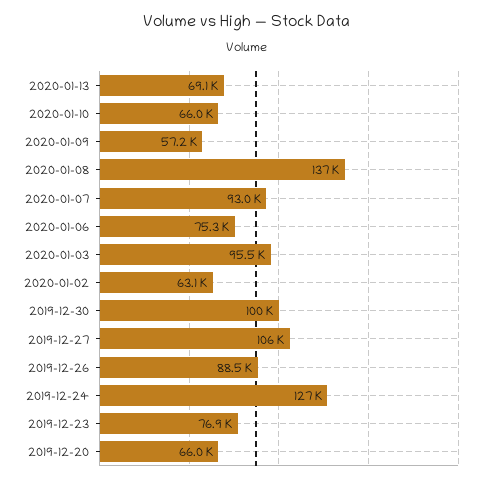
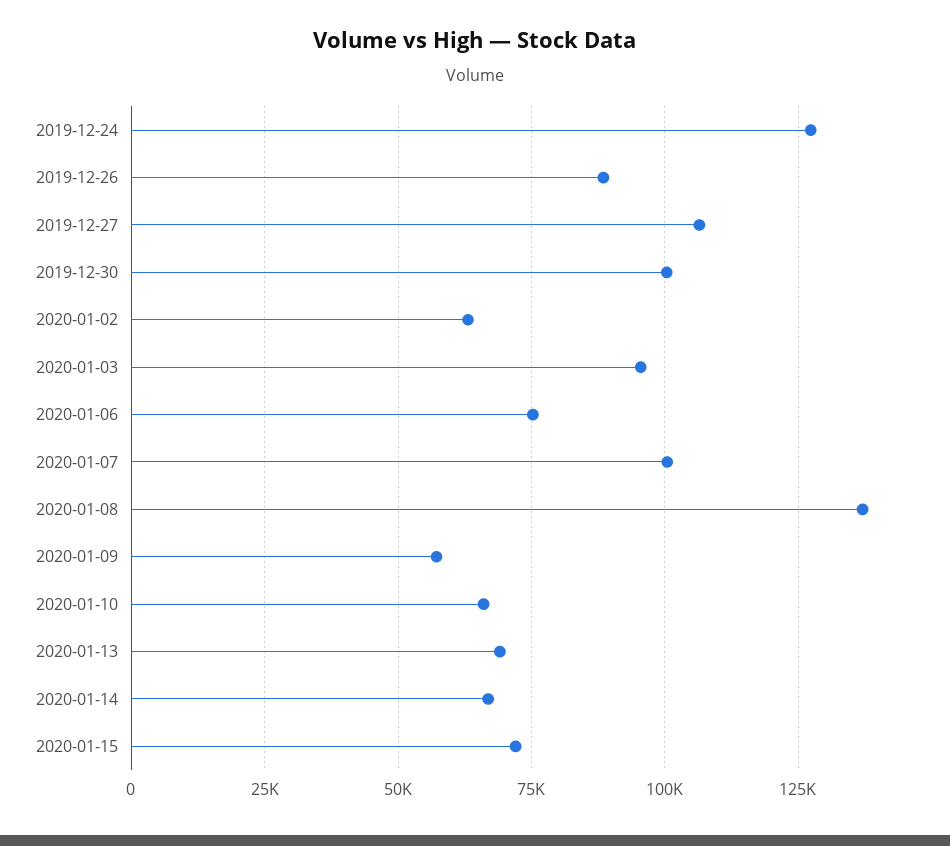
2020-01-07: 93000 -> 100000
2019-12-23: 76900 -> none
2019-12-20: 66000 -> none
2020-01-14: none -> 67500
2020-01-15: none -> 72500

